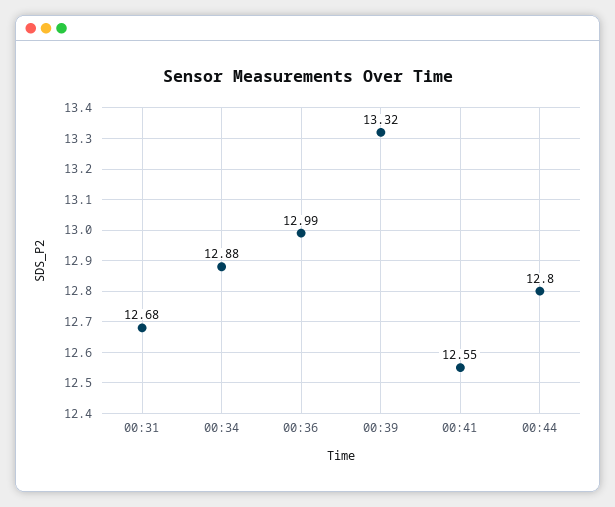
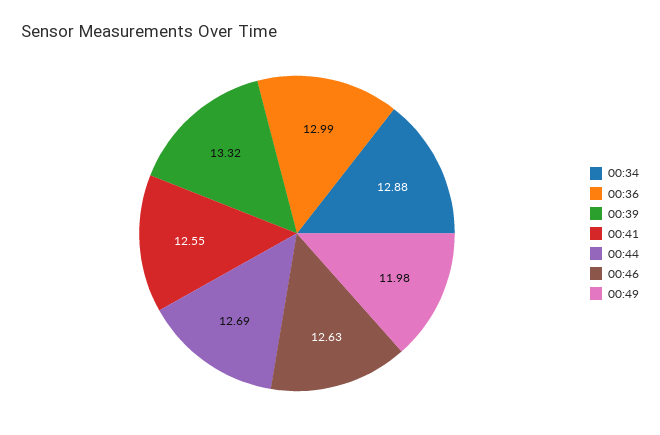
00:31: 12.68 -> none
00:44: 12.8 -> 12.69
00:46: none -> 12.63
00:49: none -> 11.98

